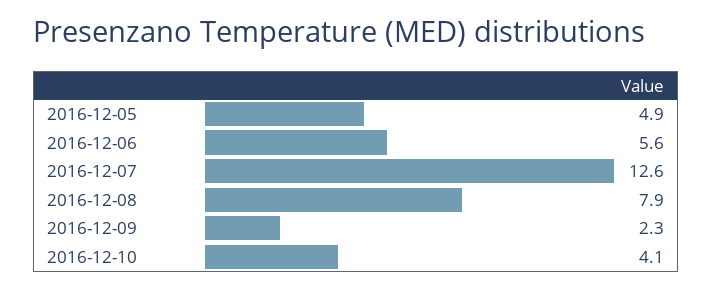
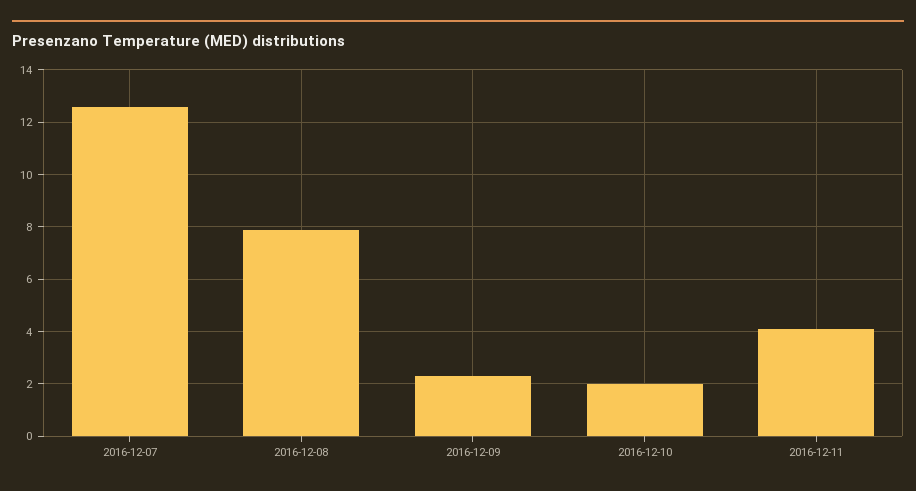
2016-12-05: 4.9 -> none
2016-12-06: 5.6 -> none
2016-12-10: 4.1 -> 2
2016-12-11: none -> 4

